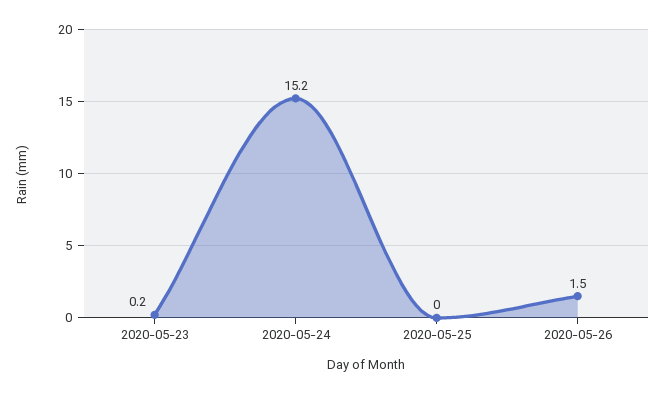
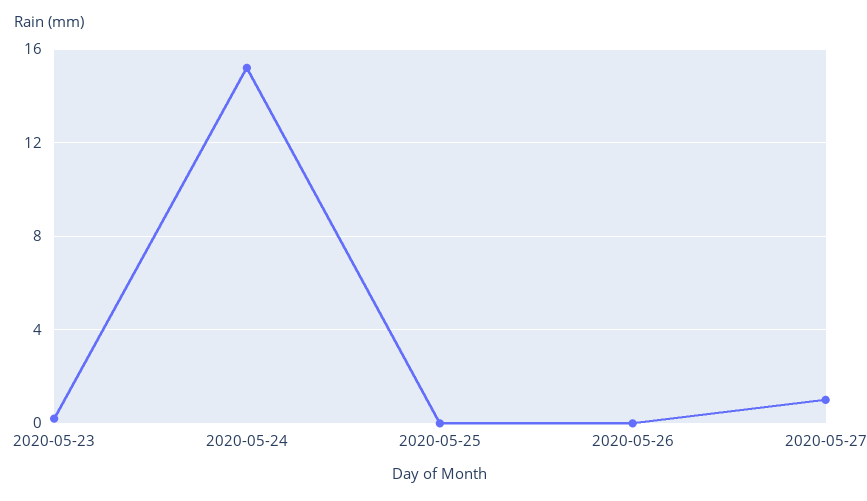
2020-05-26: 1.5 -> 0
2020-05-27: none -> 1

